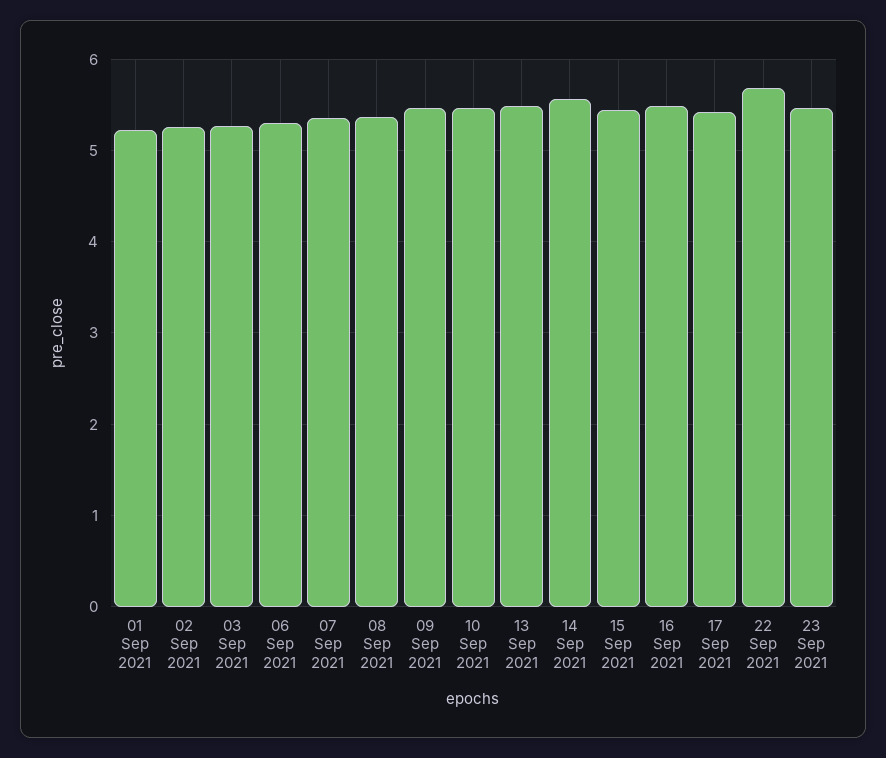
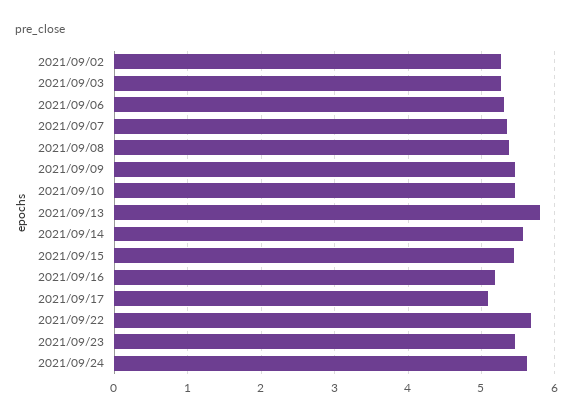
01 Sep 2021: 5.2 -> none
13 Sep 2021: 5.5 -> 5.8
16 Sep 2021: 5.5 -> 5.2
17 Sep 2021: 5.4 -> 5.1
2021/09/24: none -> 5.6

